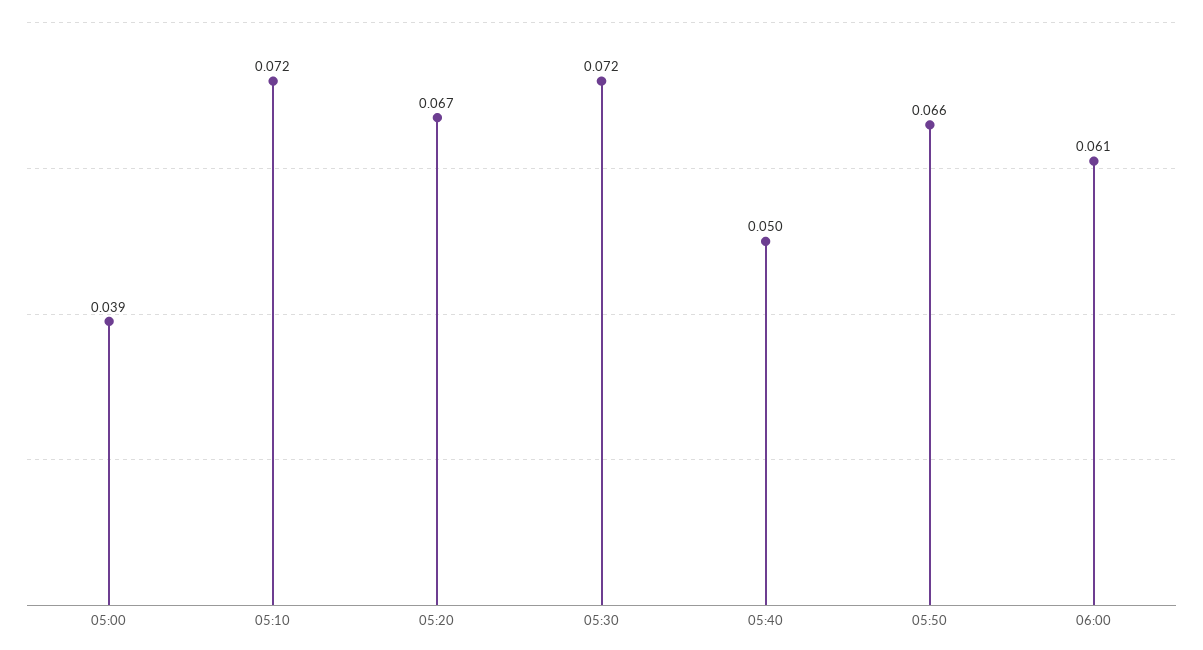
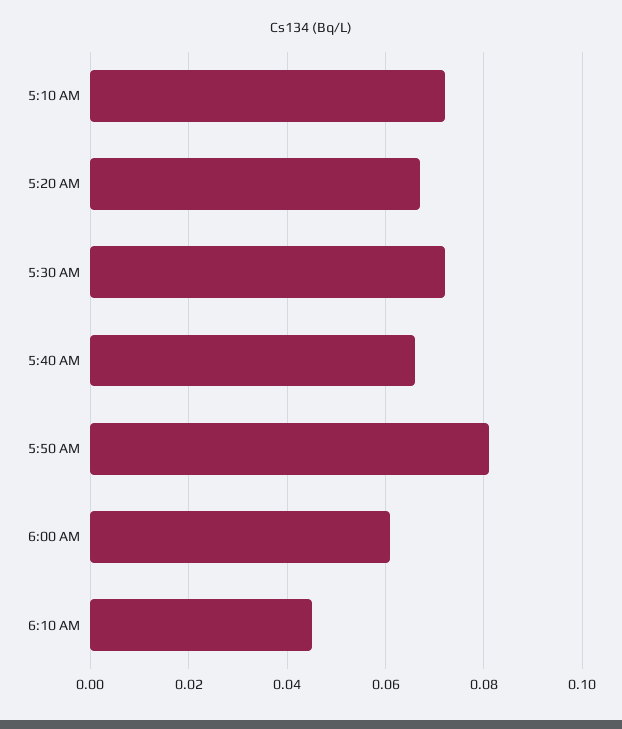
05:00: 0.039 -> none
05:40: 0.05 -> 0.065
05:50: 0.066 -> 0.08
6:10 AM: none -> 0.045

